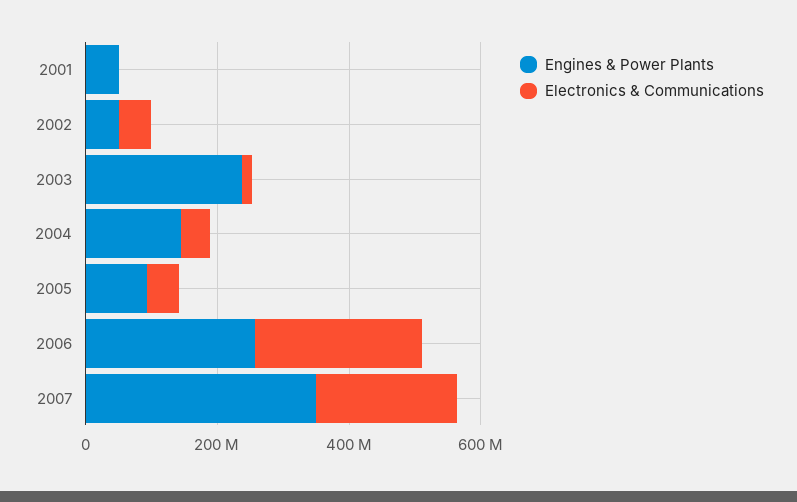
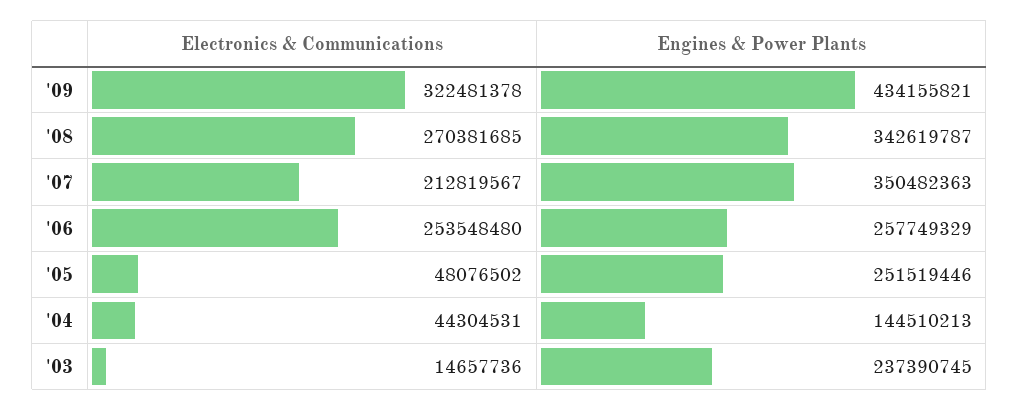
Engines & Power Plants, 2001: 50000000 -> none
Electronics & Communications, 2001: 0 -> none
Engines & Power Plants, 2002: 50000000 -> none
Electronics & Communications, 2002: 50000000 -> none
Engines & Power Plants, 2005: 100000000 -> 251519446
Electronics & Communications, '09: none -> 322481378
Engines & Power Plants, '09: none -> 434155821
Electronics & Communications, '08: none -> 270381685
Engines & Power Plants, '08: none -> 342619787

